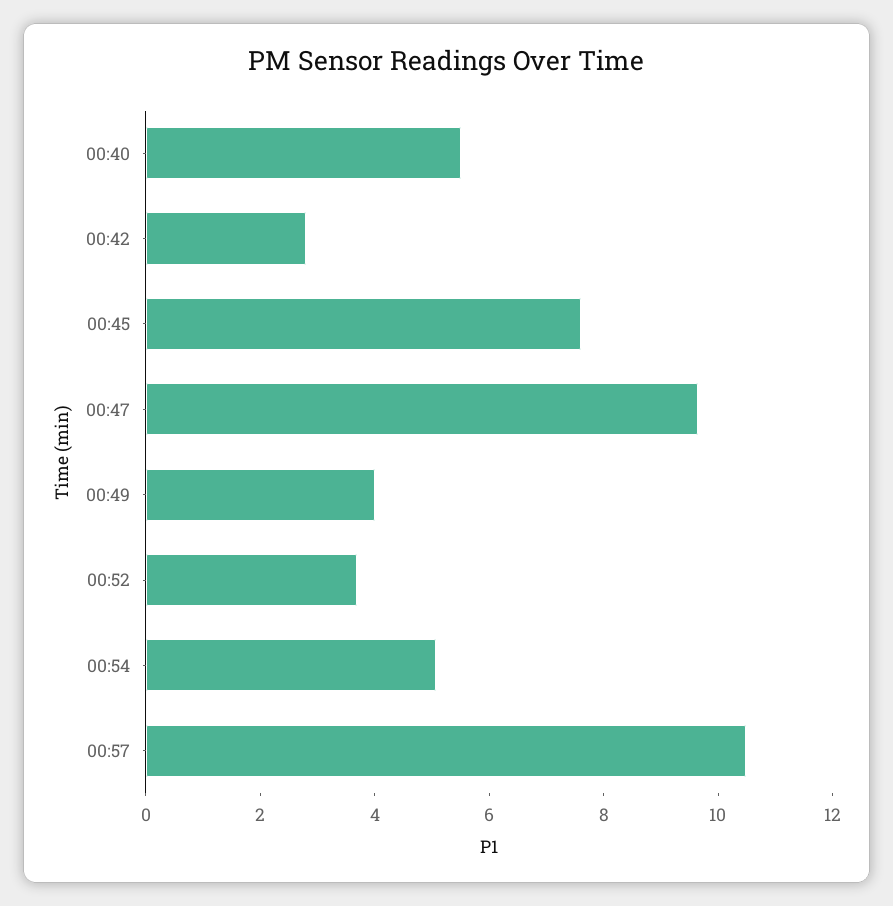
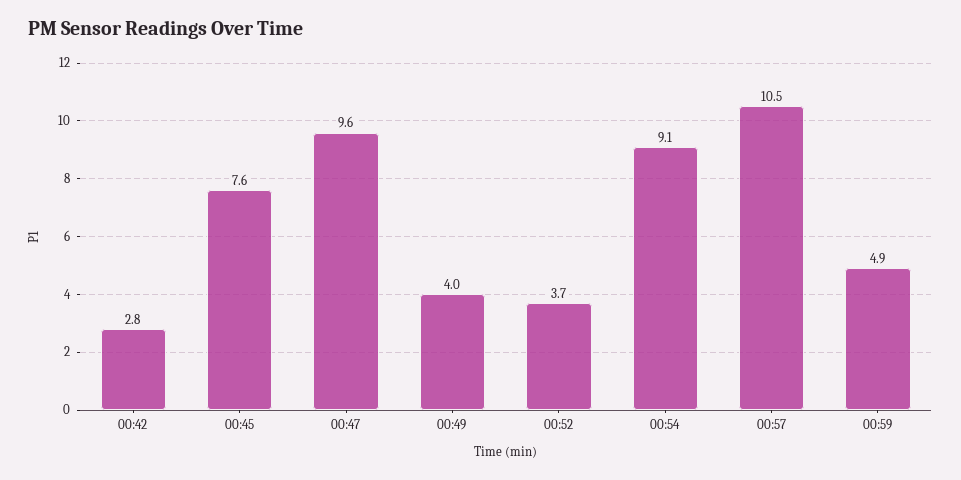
00:40: 5.5 -> none
00:54: 5 -> 9.1
00:59: none -> 4.9

